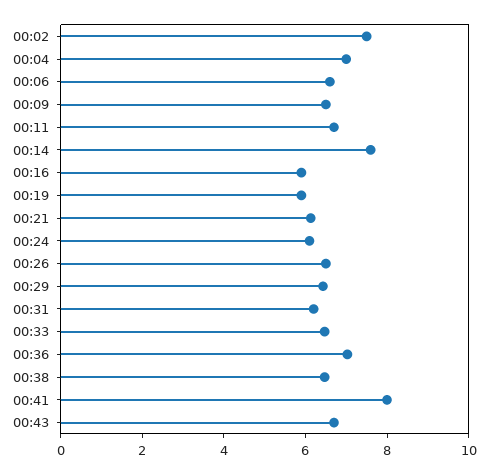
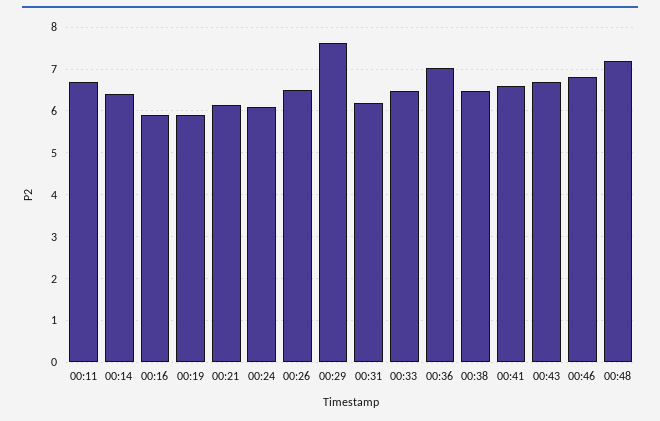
00:02: 7.5 -> none
00:04: 7 -> none
00:06: 6.5 -> none
00:09: 6.5 -> none
00:14: 7.5 -> 6.4
00:29: 6.5 -> 7.6
00:41: 8 -> 6.6
00:46: none -> 6.8
00:48: none -> 7.2

